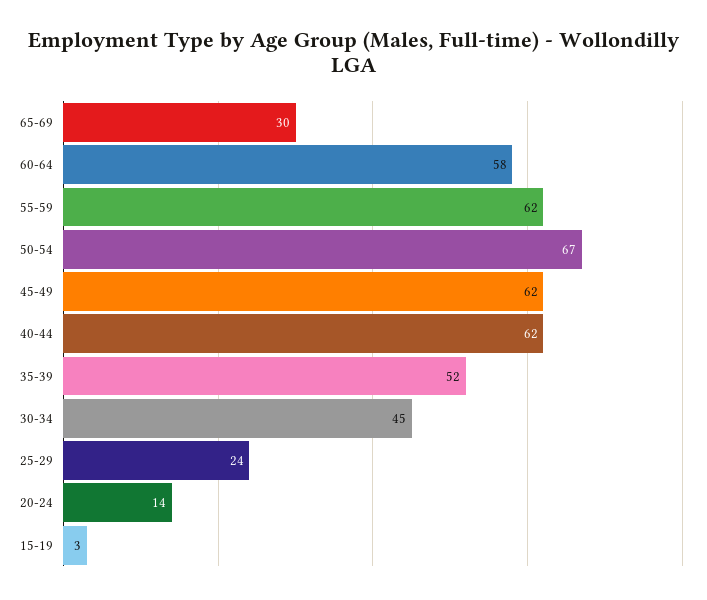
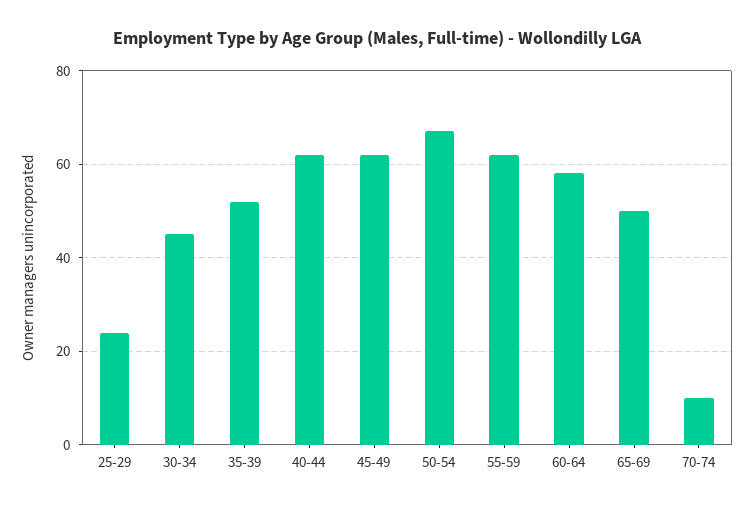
65-69: 30 -> 50
20-24: 14 -> none
15-19: 3 -> none
70-74: none -> 10

